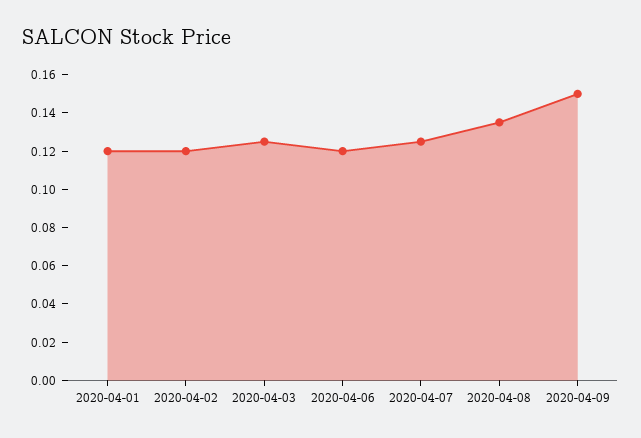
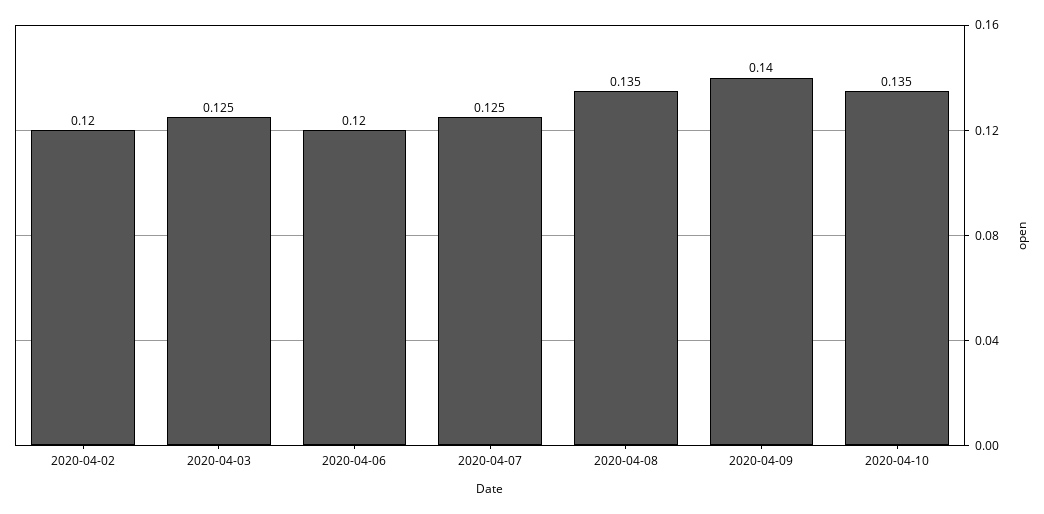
2020-04-01: 0.12 -> none
2020-04-09: 0.15 -> 0.14
2020-04-10: none -> 0.135

